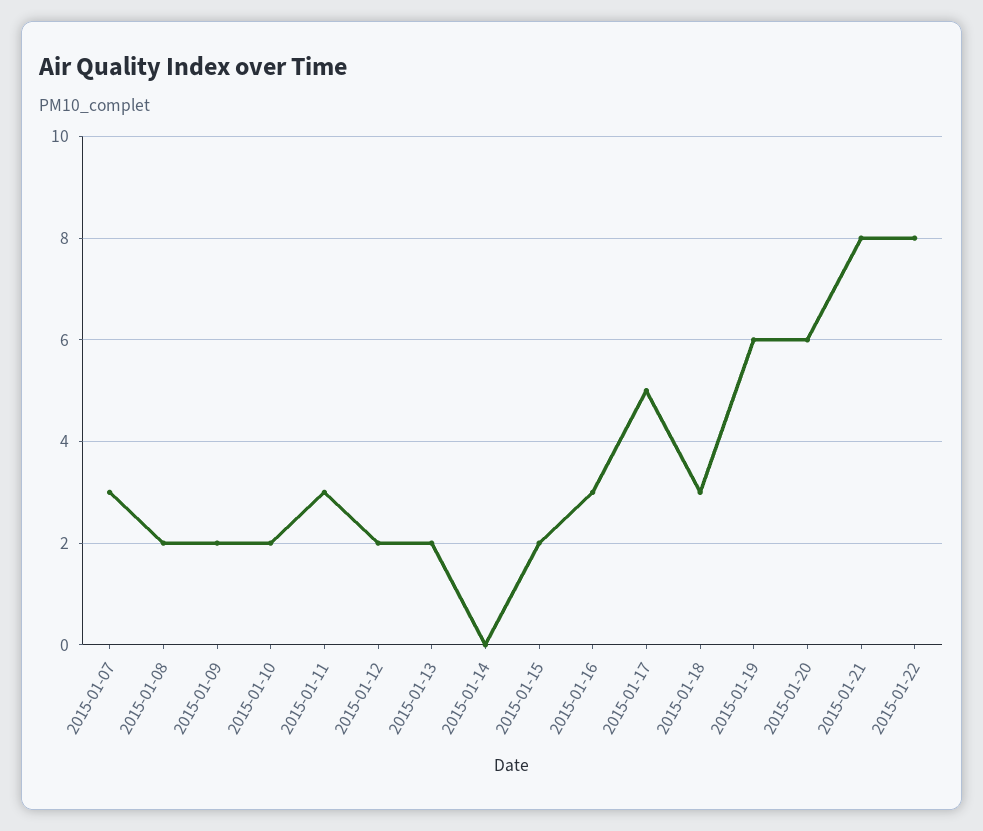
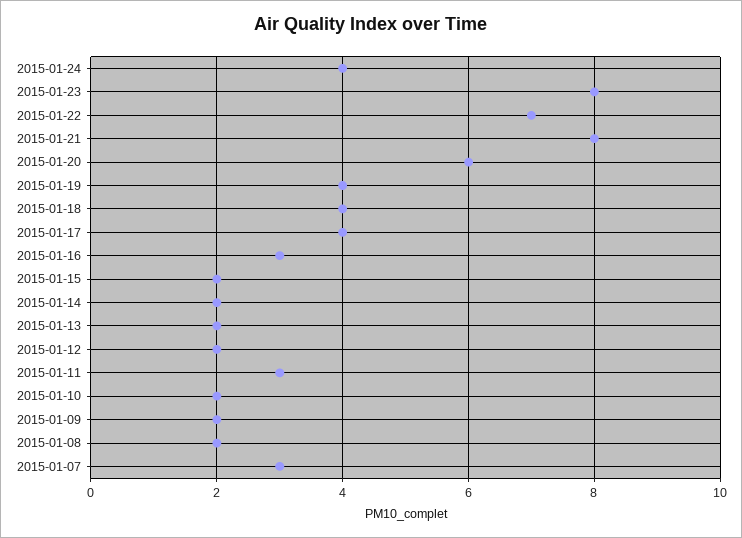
2015-01-14: 0 -> 2
2015-01-17: 5 -> 4
2015-01-18: 3 -> 4
2015-01-19: 6 -> 4
2015-01-22: 8 -> 7
2015-01-24: none -> 4
2015-01-23: none -> 8

